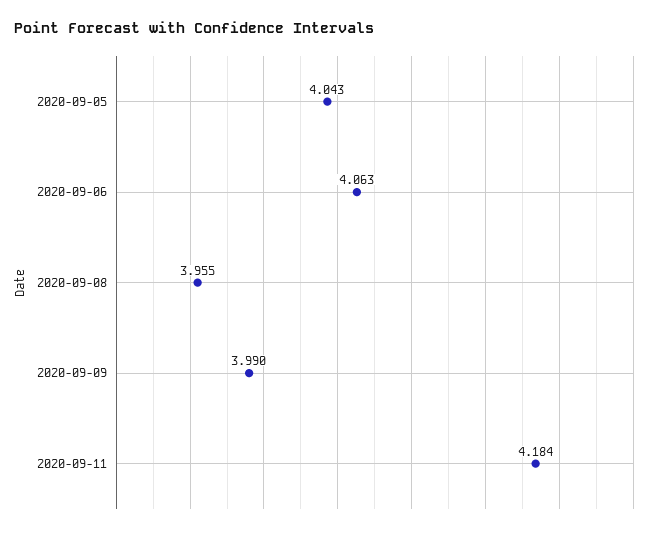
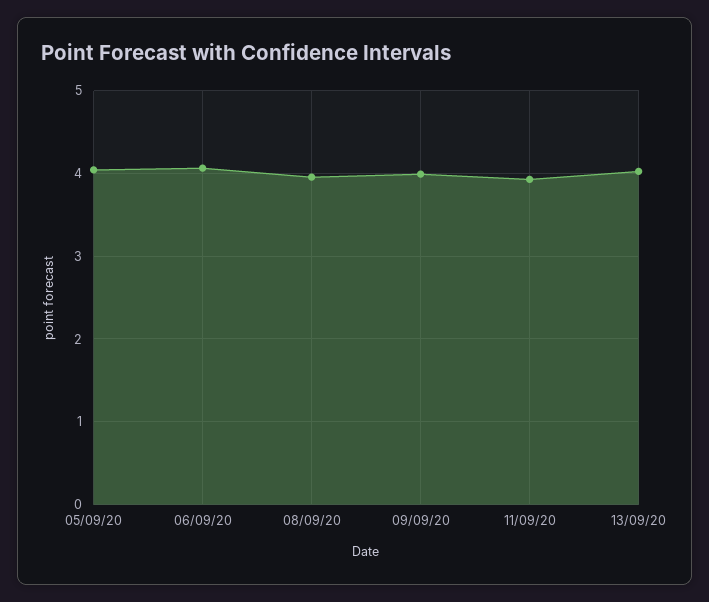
2020-09-11: 4.184 -> 3.9
13/09/20: none -> 4

